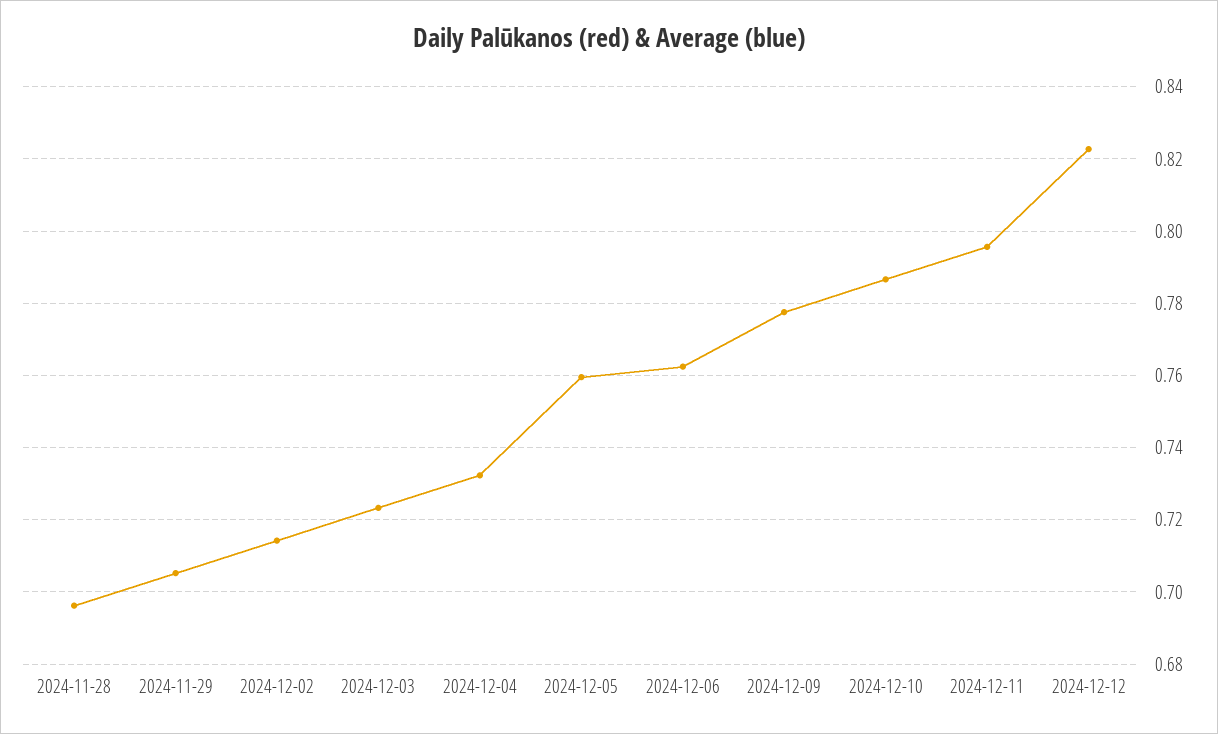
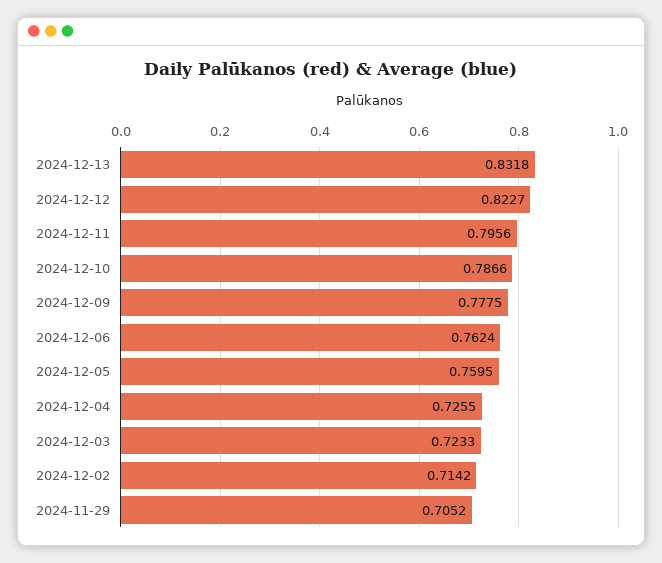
2024-11-28: 0.696 -> none
2024-12-04: 0.732 -> 0.7255
2024-12-13: none -> 0.8318

